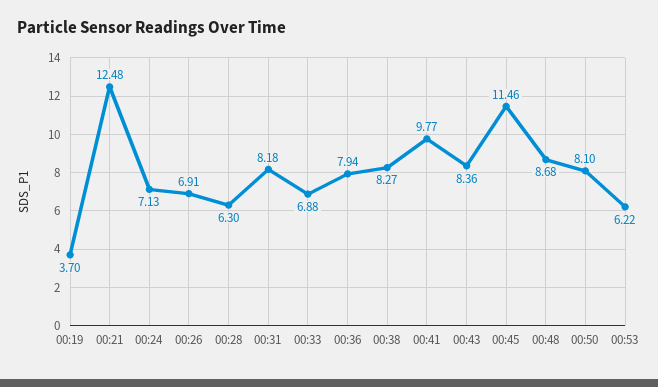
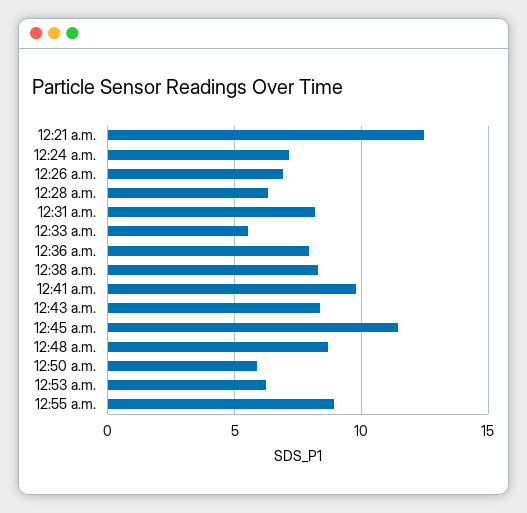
00:19: 3.7 -> none
00:33: 6.88 -> 5.5
00:50: 8.1 -> 6
12:55 a.m.: none -> 9

